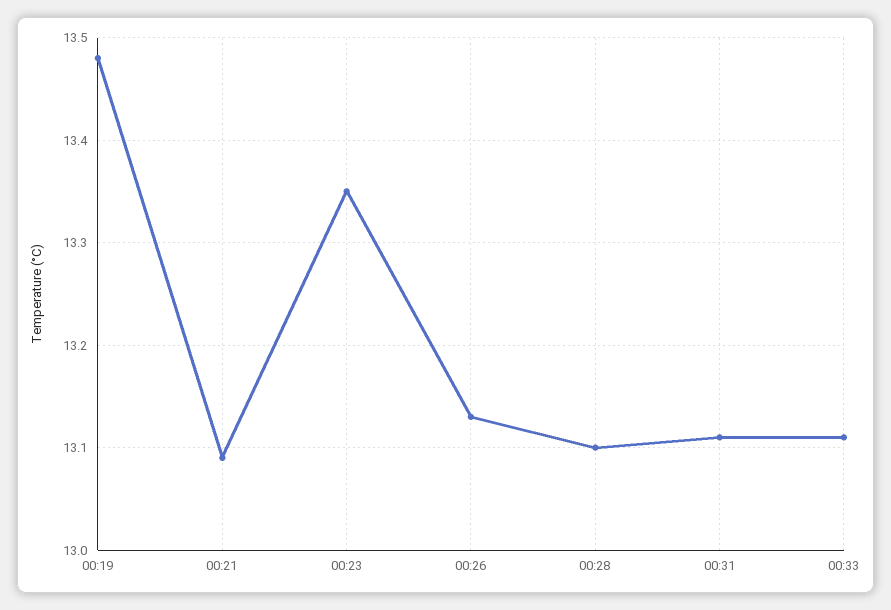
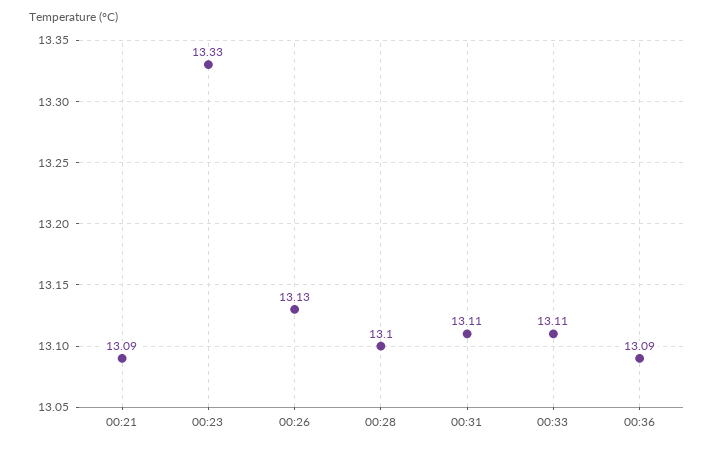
00:19: 13.48 -> none
00:23: 13.35 -> 13.33
00:36: none -> 13.09

